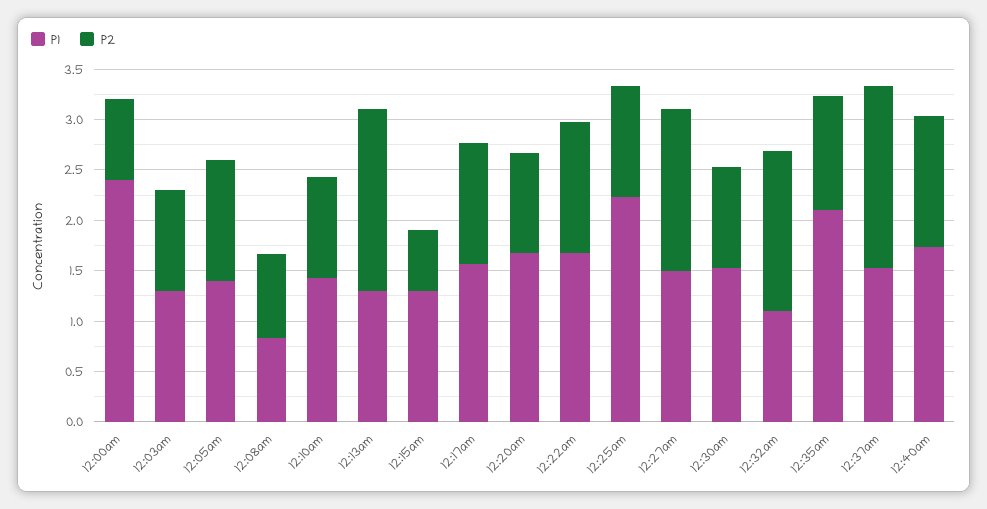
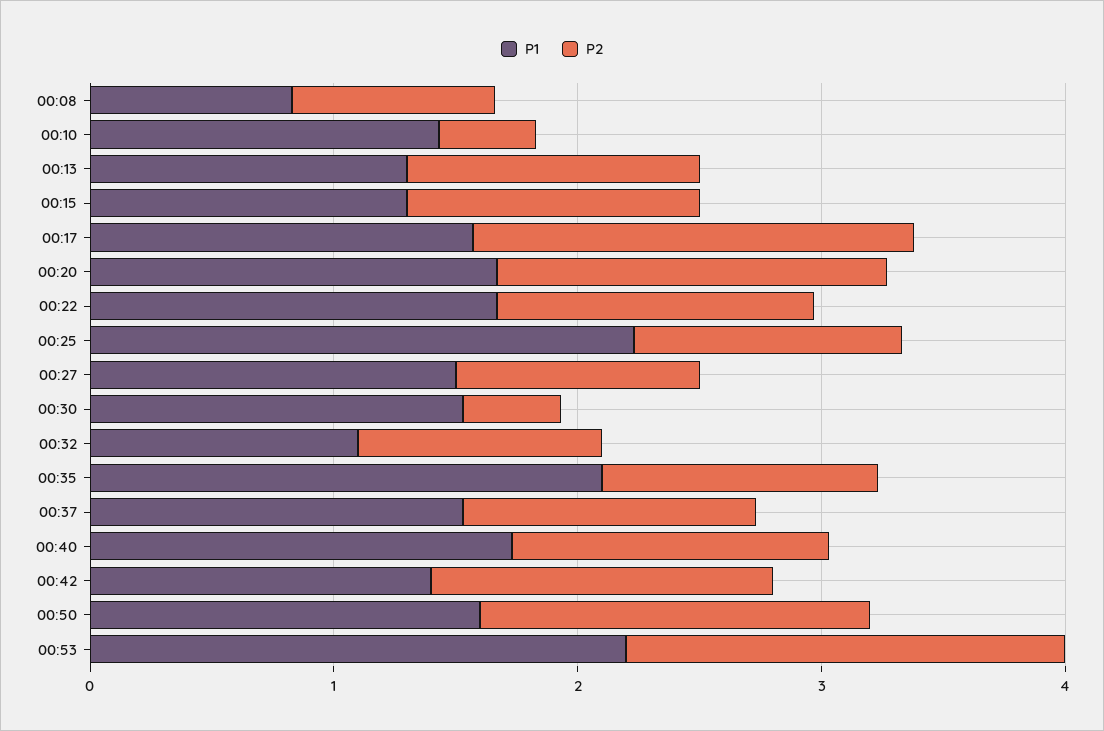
P1, 12:00am: 2.4 -> none
P2, 12:00am: 0.8 -> none
P1, 12:03am: 1.3 -> none
P2, 12:03am: 1 -> none
P1, 12:05am: 1.4 -> none
P2, 12:05am: 1.2 -> none
P2, 12:10am: 1 -> 0.4
P2, 12:13am: 1.8 -> 1.2
P2, 12:15am: 0.6 -> 1.2
P2, 12:17am: 1.2 -> 1.8
P2, 12:20am: 1 -> 1.6
P2, 12:27am: 1.6 -> 1
P2, 12:30am: 1 -> 0.4
P2, 12:32am: 1.6 -> 1
P2, 12:37am: 1.8 -> 1.2
P1, 00:42: none -> 1.4
P2, 00:42: none -> 1.4
P1, 00:50: none -> 1.6
P2, 00:50: none -> 1.6
P1, 00:53: none -> 2.2
P2, 00:53: none -> 1.8

